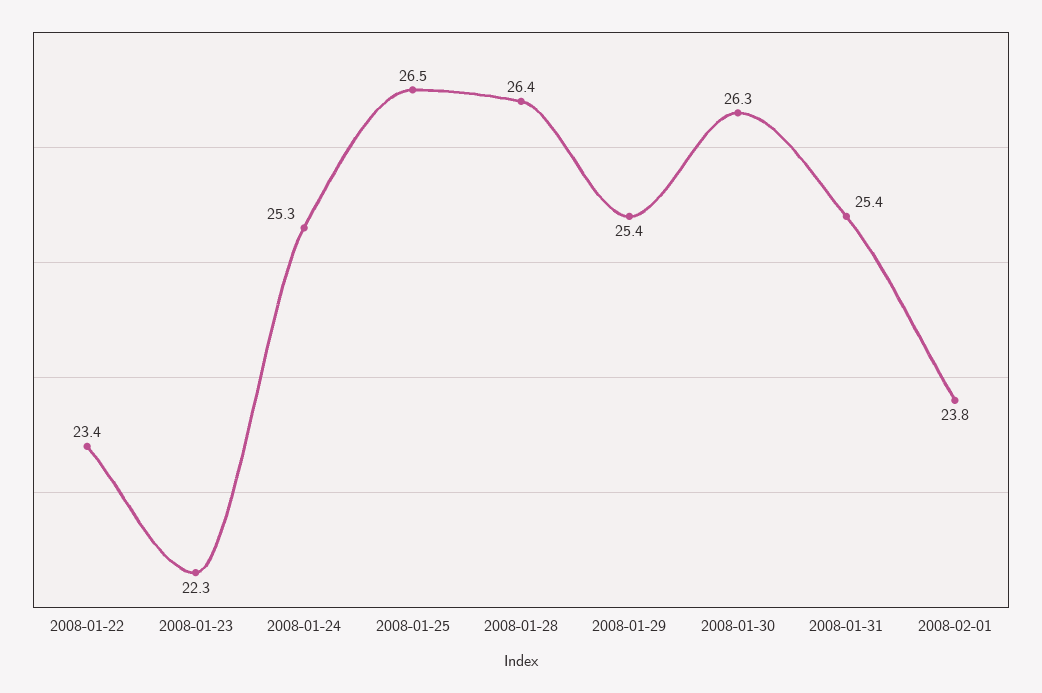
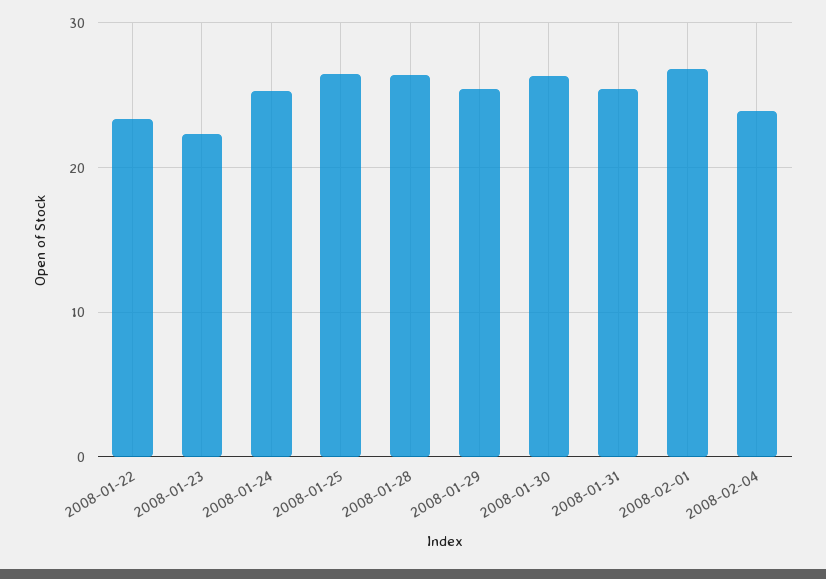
2008-02-01: 23.8 -> 27
2008-02-04: none -> 24

